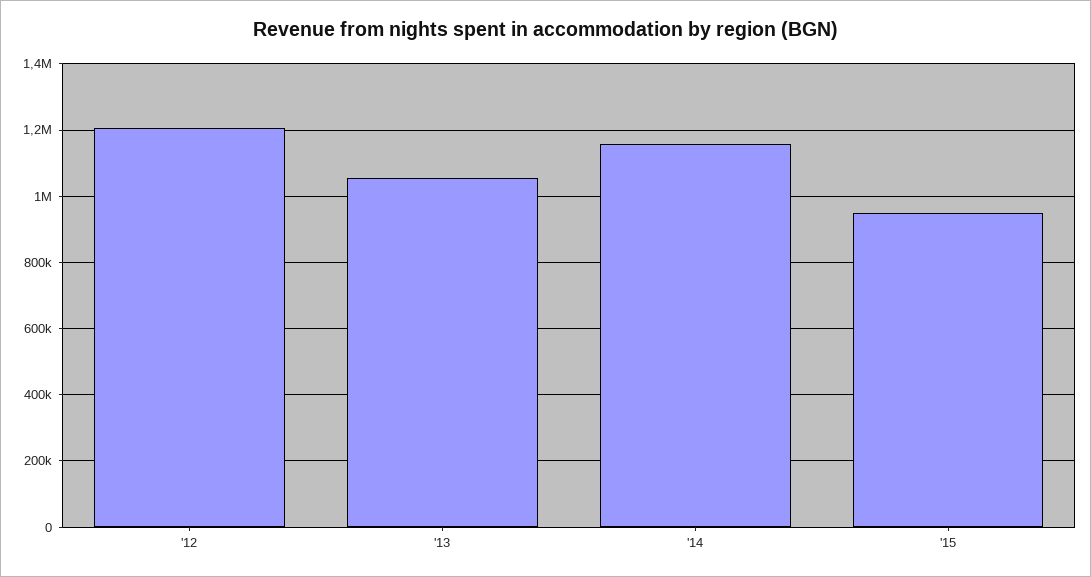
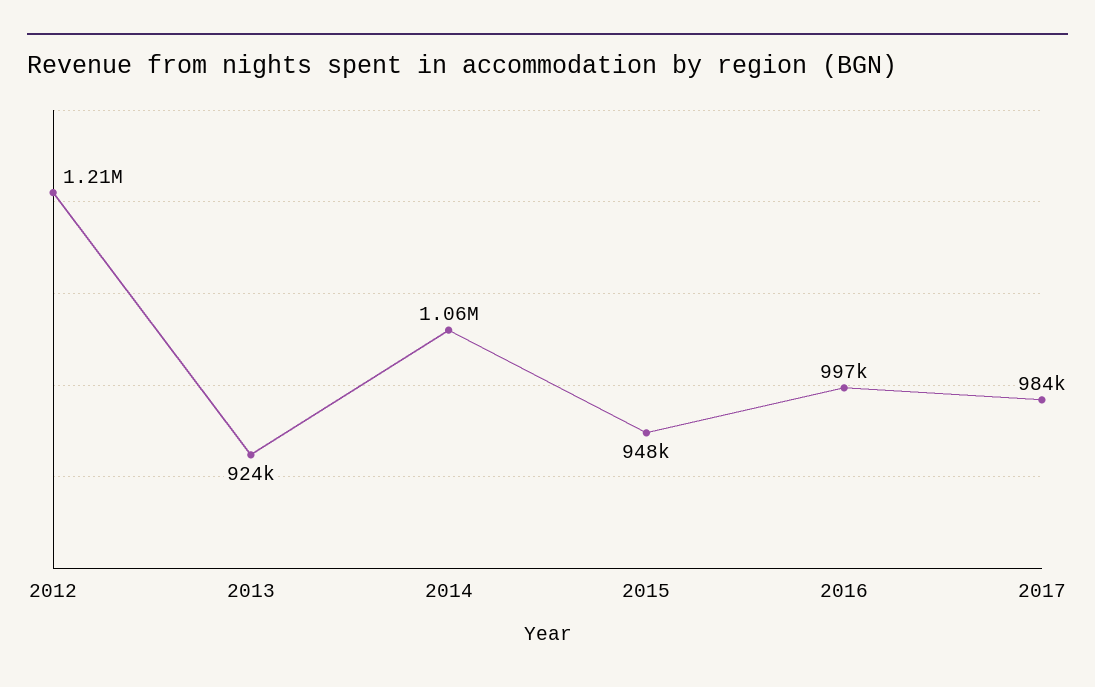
'13: 1060000 -> 924000
'14: 1160000 -> 1060000
2016: none -> 997000
2017: none -> 984000

